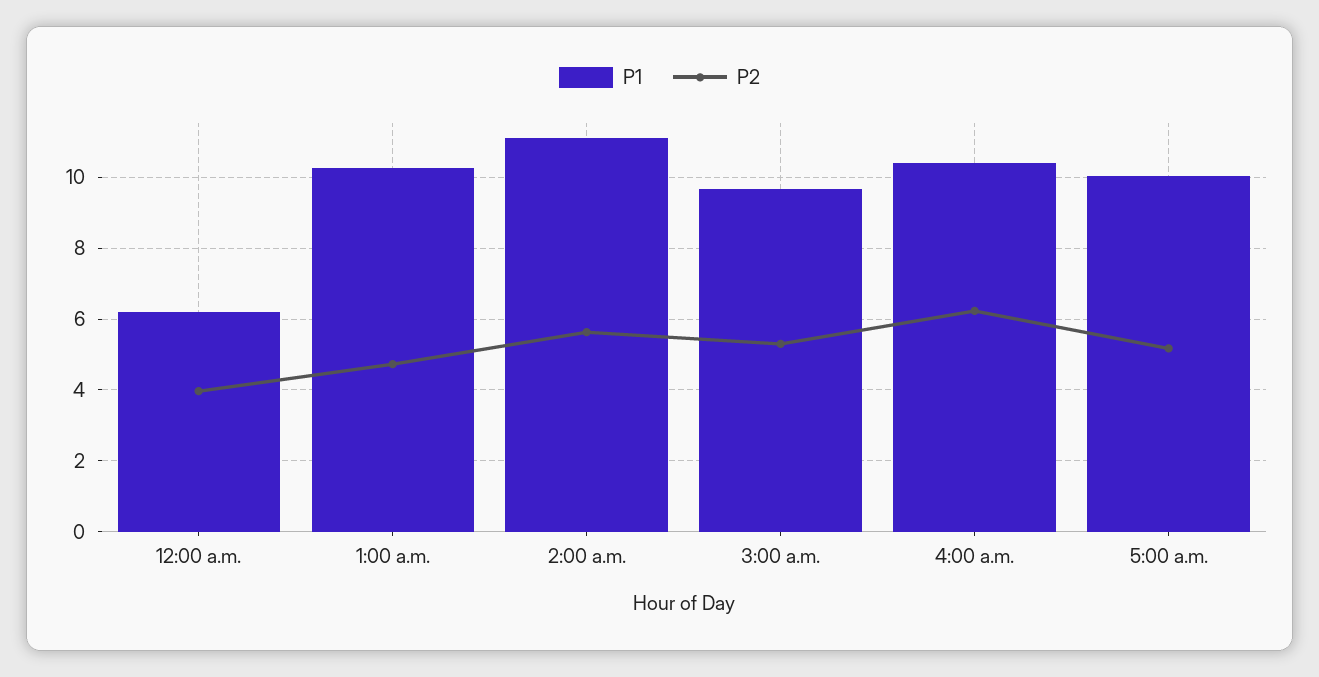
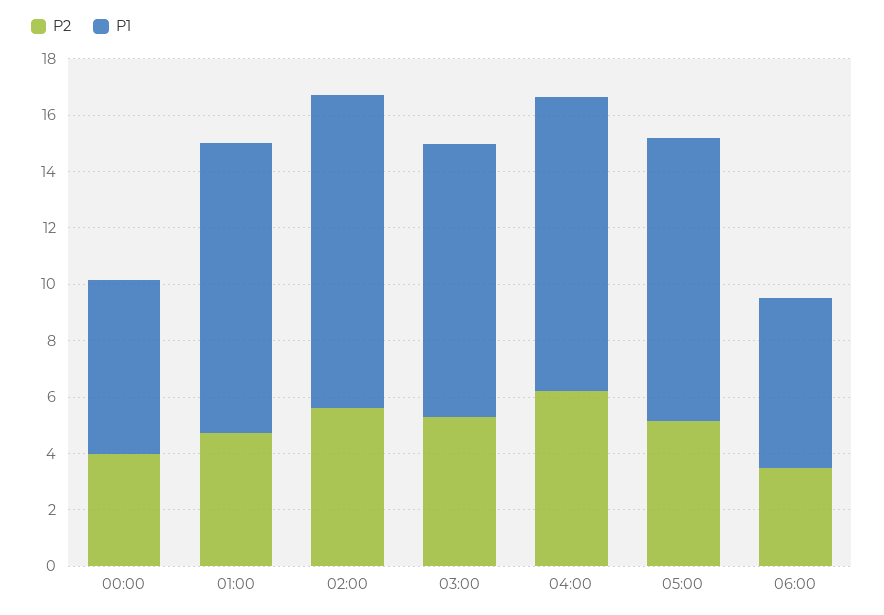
P2, 06:00: none -> 3.5
P1, 06:00: none -> 6

